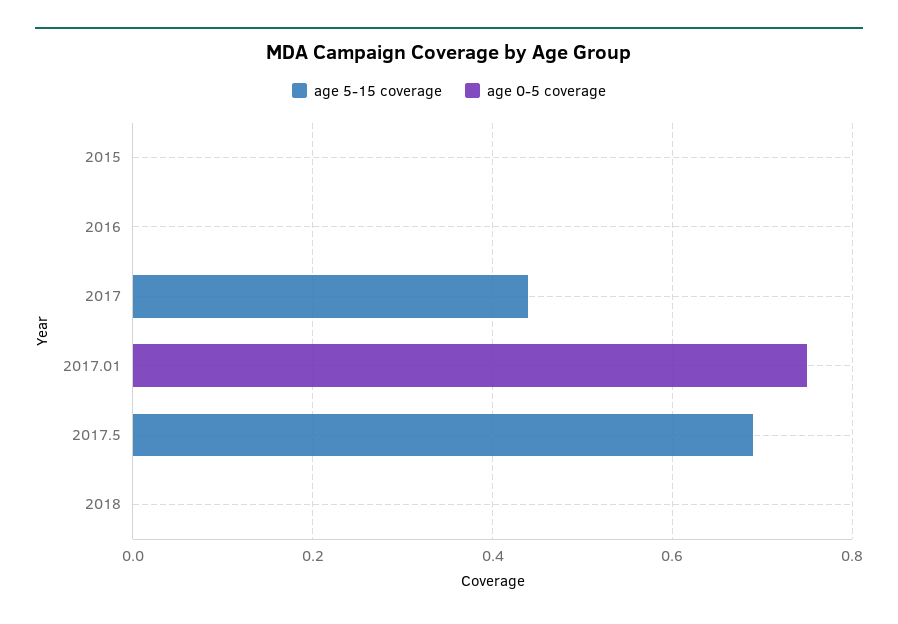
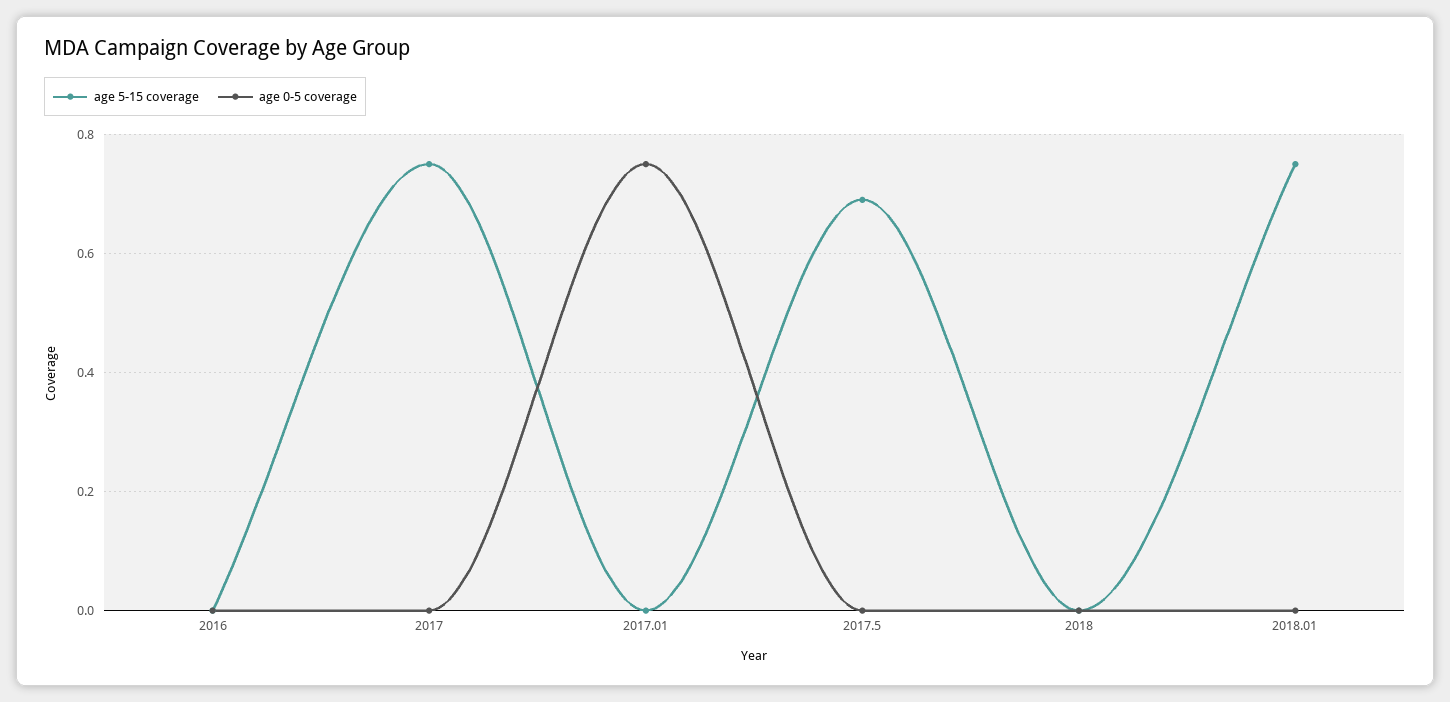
age 5-15 coverage, 2015: 0 -> none
age 0-5 coverage, 2015: 0 -> none
age 5-15 coverage, 2017: 0.45 -> 0.75
age 5-15 coverage, 2018.01: none -> 0.75
age 0-5 coverage, 2018.01: none -> 0

